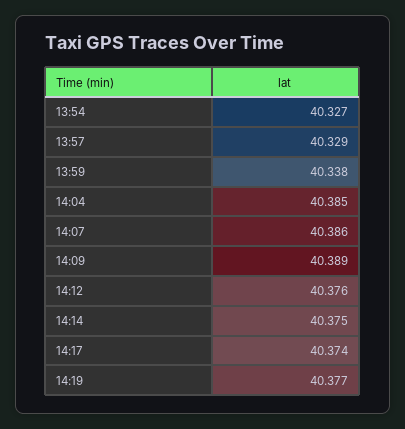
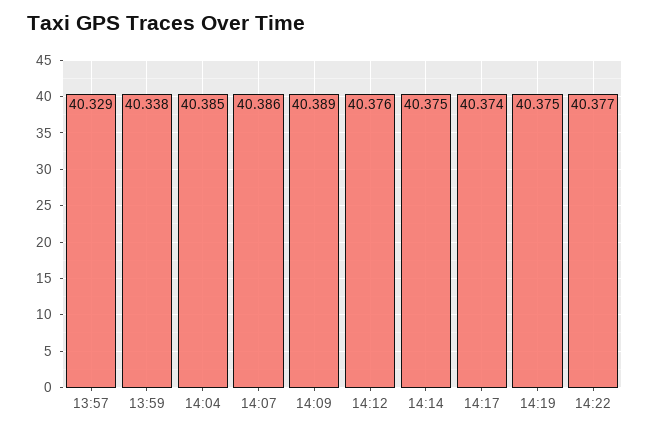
13:54: 40.327 -> none
14:19: 40.377 -> 40.375
14:22: none -> 40.377

